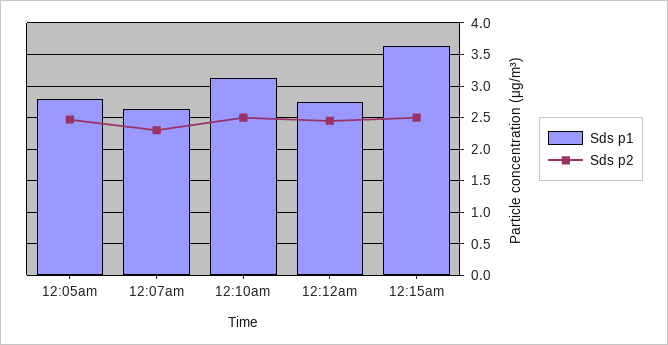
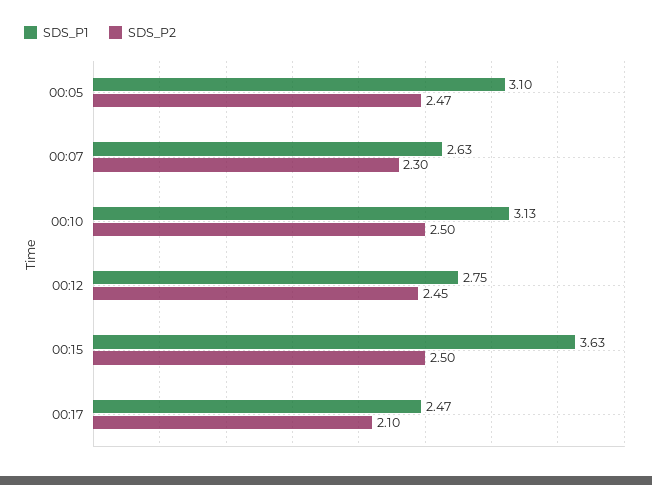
Sds p1, 12:05am: 2.8 -> 3.1
Sds p1, 00:17: none -> 2.47
Sds p2, 00:17: none -> 2.1

